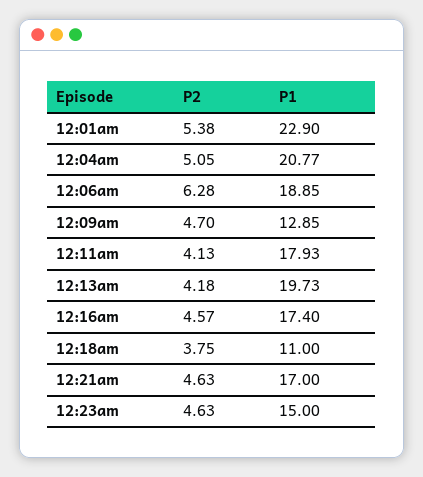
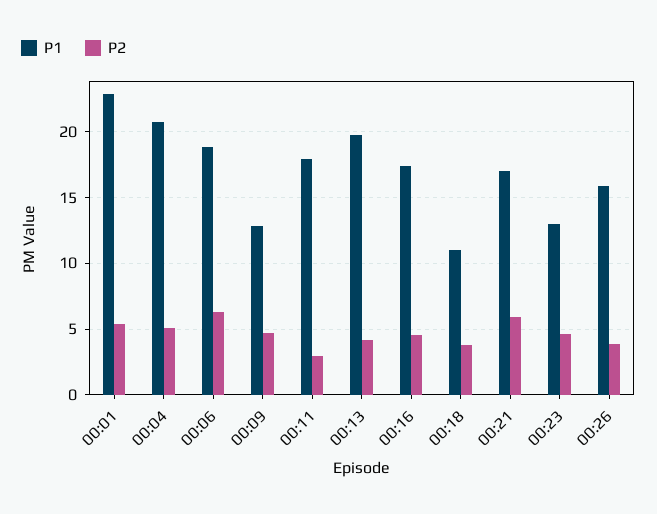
P2, 12:11am: 4.13 -> 3
P2, 12:21am: 4.63 -> 6
P1, 12:23am: 15 -> 13
P1, 00:26: none -> 16
P2, 00:26: none -> 4

